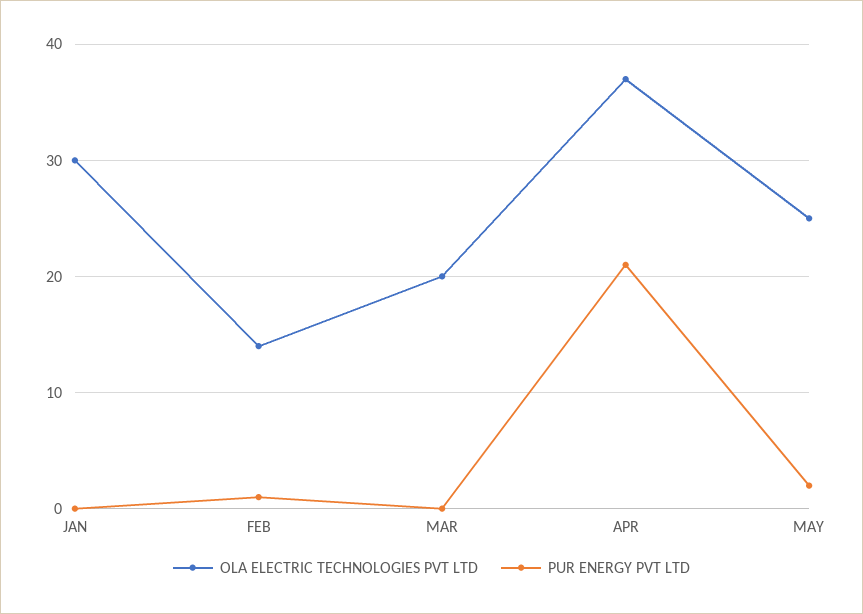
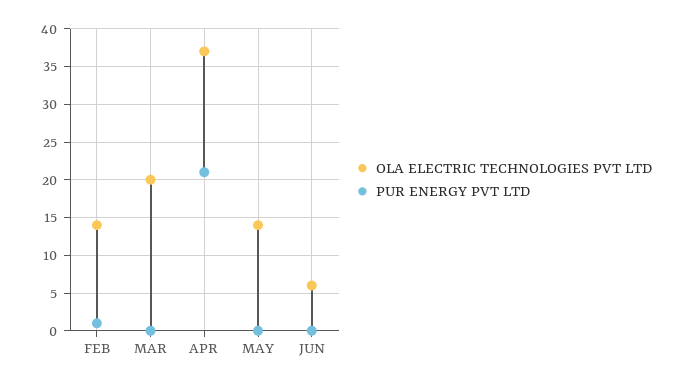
OLA ELECTRIC TECHNOLOGIES PVT LTD, JAN: 30 -> none
PUR ENERGY PVT LTD, JAN: 0 -> none
OLA ELECTRIC TECHNOLOGIES PVT LTD, MAY: 25 -> 14
PUR ENERGY PVT LTD, MAY: 2 -> 0
OLA ELECTRIC TECHNOLOGIES PVT LTD, JUN: none -> 6
PUR ENERGY PVT LTD, JUN: none -> 0

